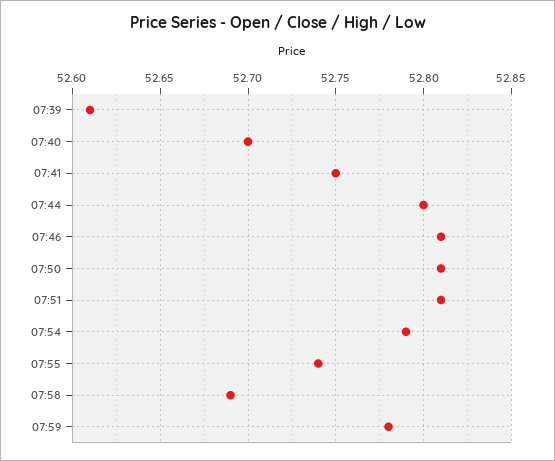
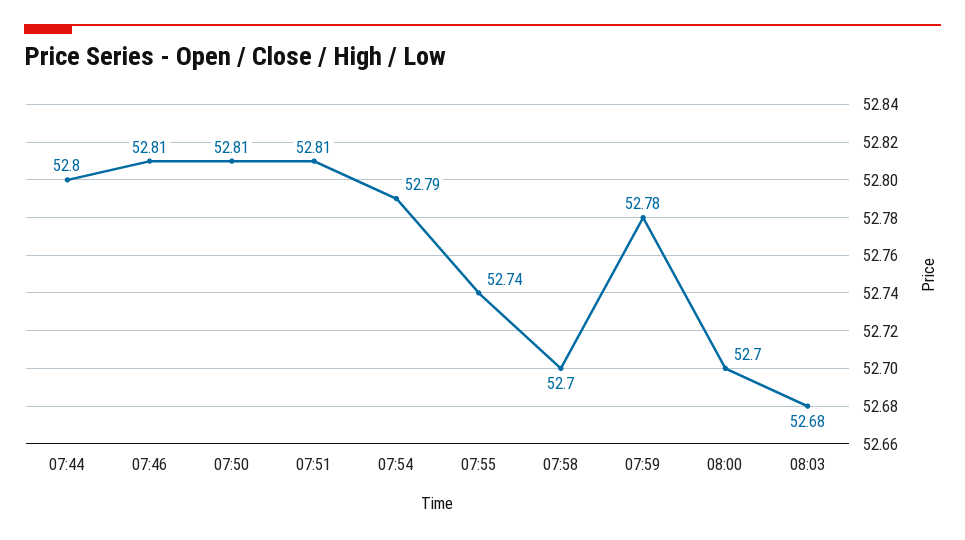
07:39: 52.61 -> none
07:40: 52.7 -> none
07:41: 52.75 -> none
07:58: 52.69 -> 52.7
08:00: none -> 52.7
08:03: none -> 52.68

